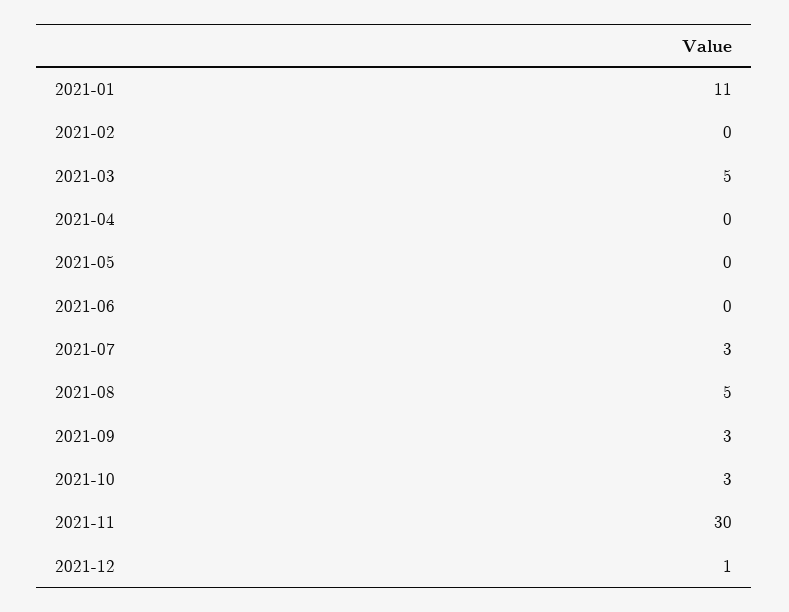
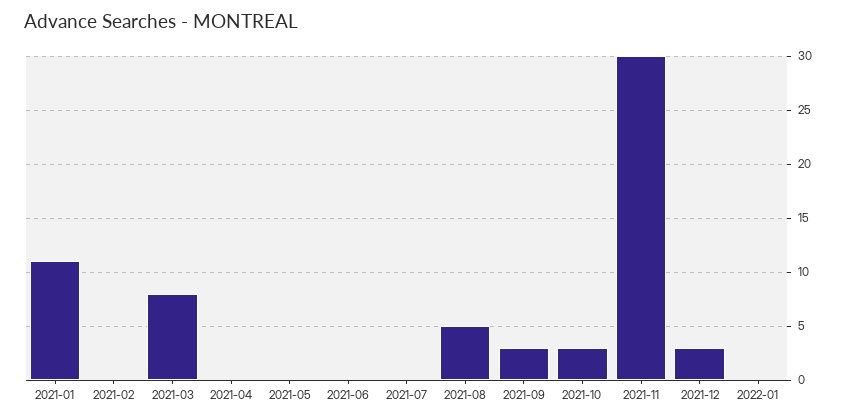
2021-03: 5 -> 8
2021-07: 3 -> 0
2021-12: 1 -> 3
2022-01: none -> 0

